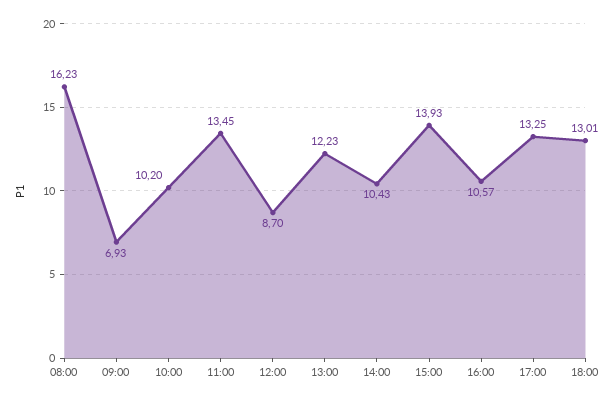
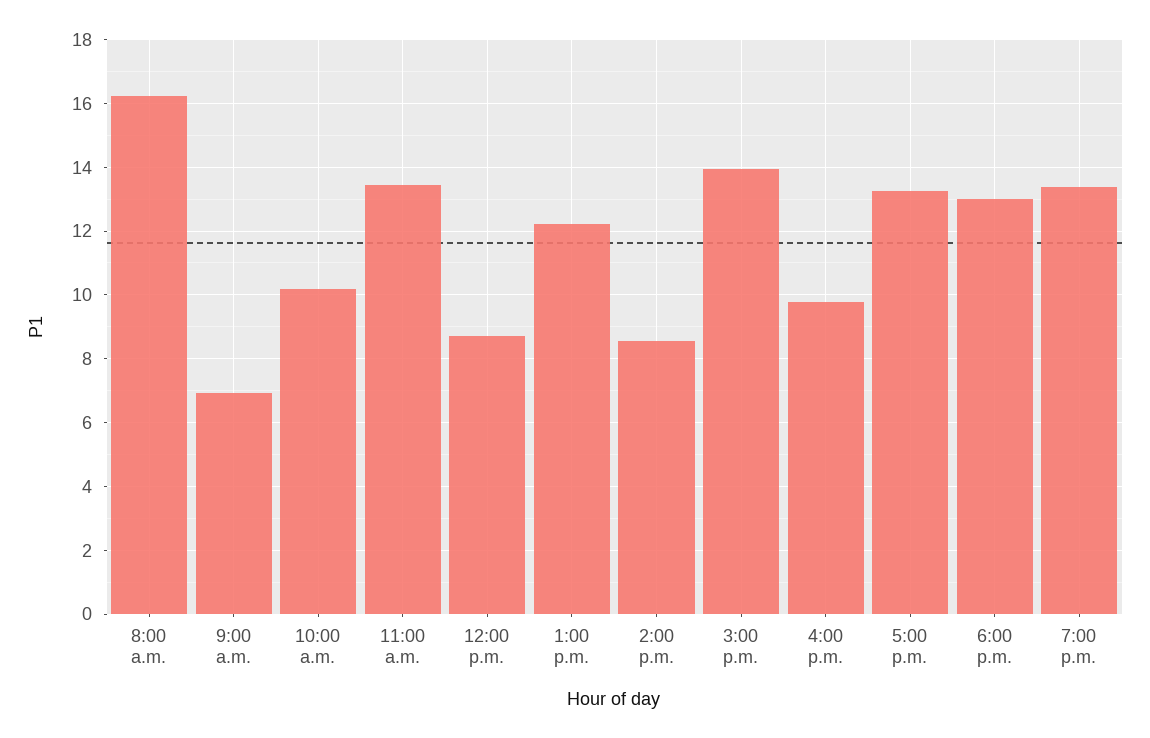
14:00: 10.43 -> 8.6
16:00: 10.57 -> 9.8
7:00 p.m.: none -> 13.4

